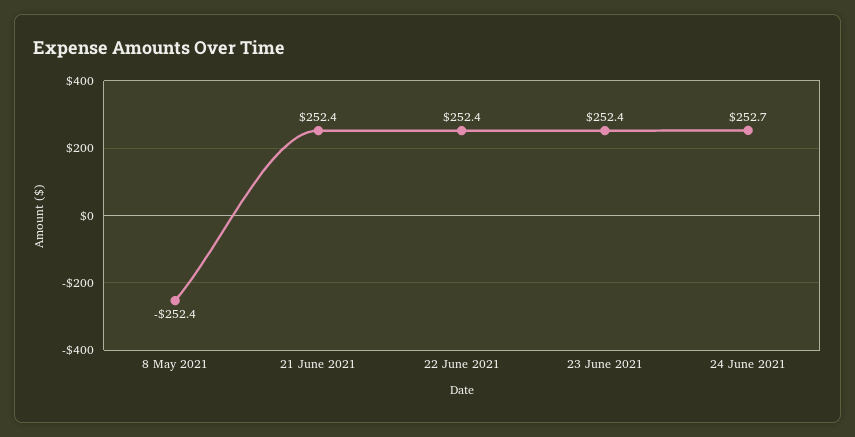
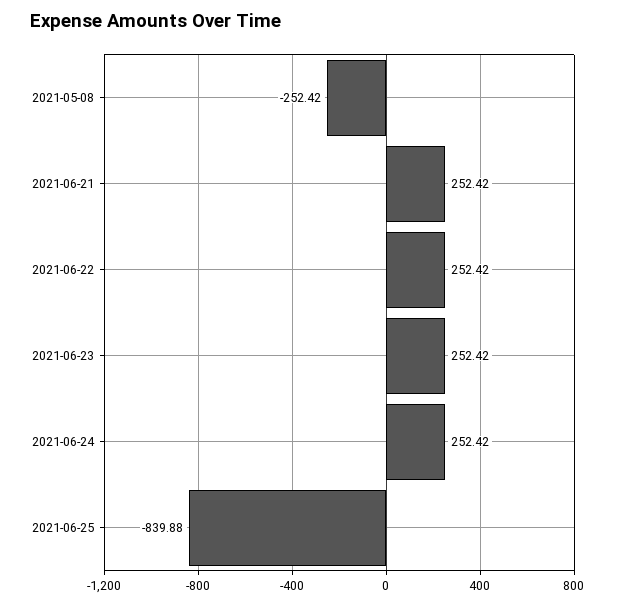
24 June 2021: 252.7 -> 252.42
2021-06-25: none -> -839.88

